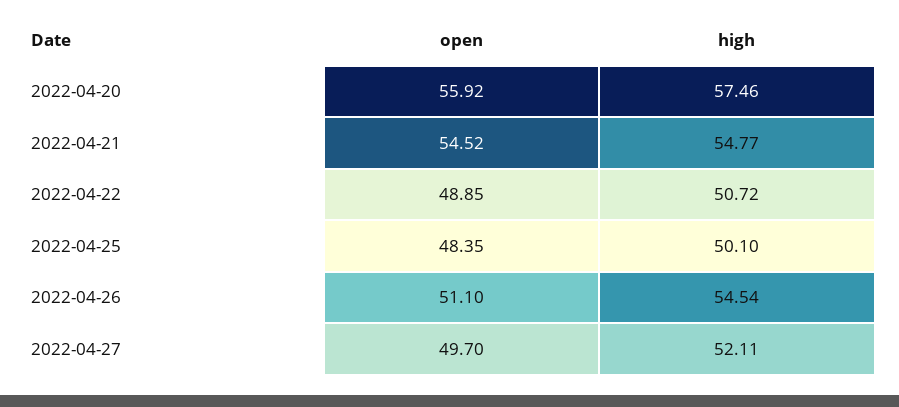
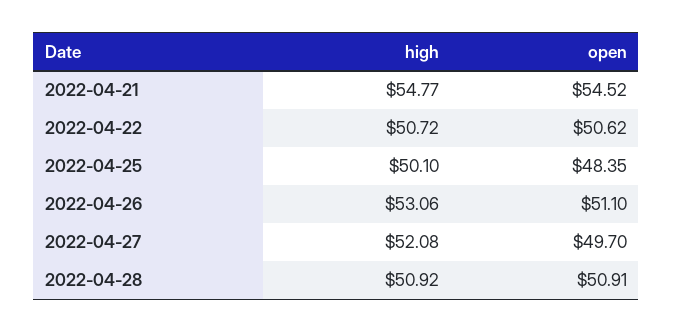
open, 2022-04-20: 55.92 -> none
high, 2022-04-20: 57.46 -> none
open, 2022-04-22: 48.85 -> 50.62
high, 2022-04-26: 54.54 -> 53.06
high, 2022-04-27: 52.11 -> 52.08
high, 2022-04-28: none -> 50.92
open, 2022-04-28: none -> 50.91

